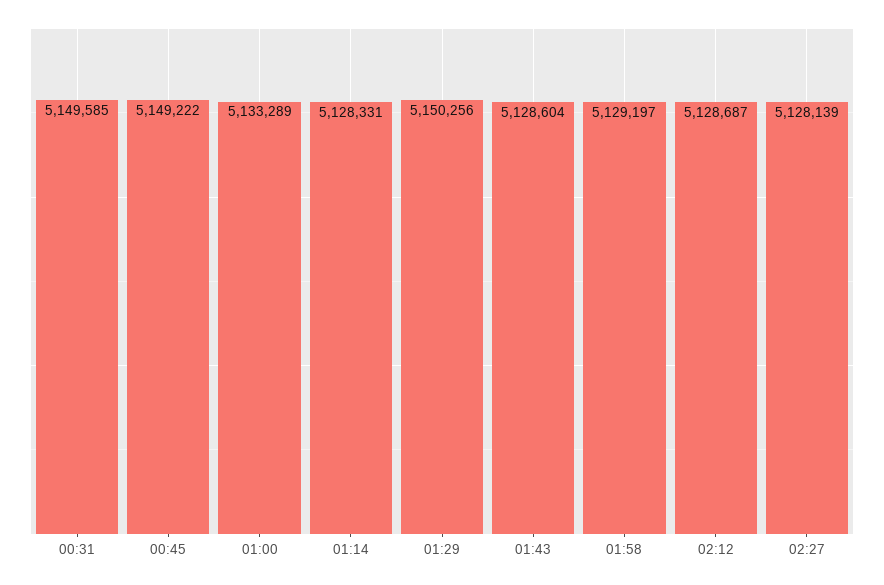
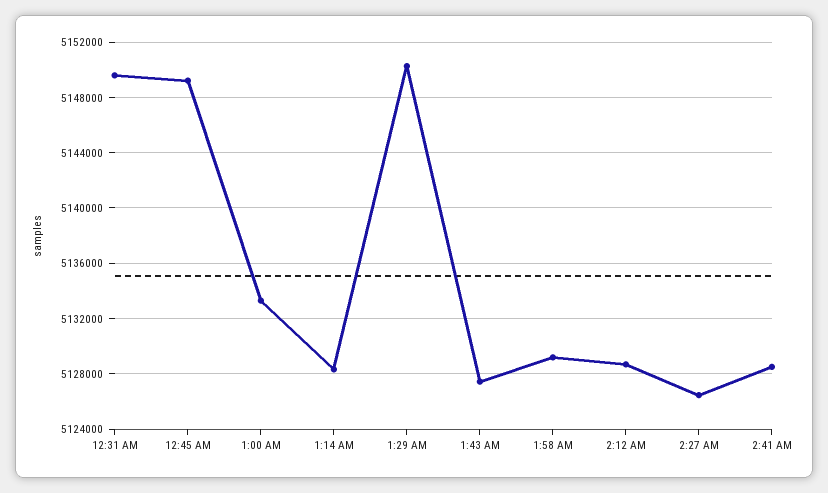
01:43: 5128604 -> 5127500
02:27: 5128139 -> 5126500
2:41 AM: none -> 5128500

